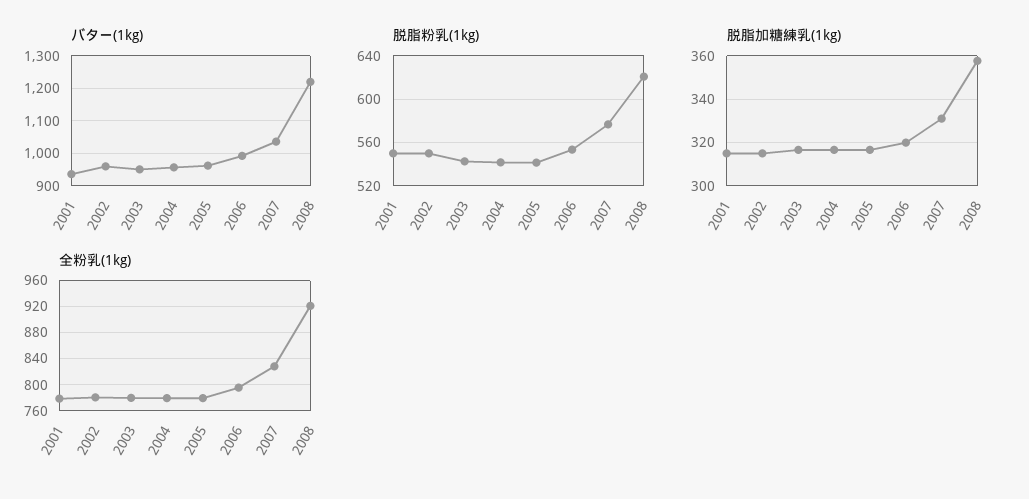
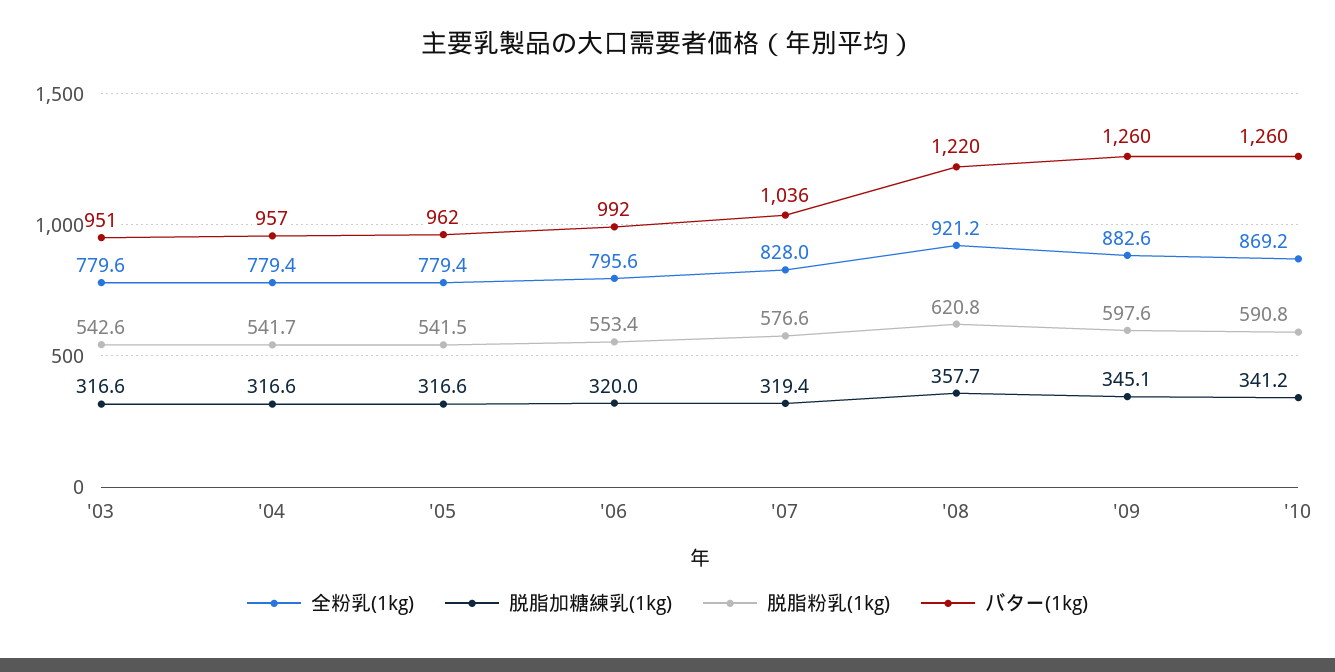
バター(1kg), 2001: 940 -> none
バター(1kg), 2002: 960 -> none
脱脂粉乳(1kg), 2001: 550 -> none
脱脂粉乳(1kg), 2002: 550 -> none
脱脂加糖練乳(1kg), 2001: 315 -> none
脱脂加糖練乳(1kg), 2002: 315 -> none
脱脂加糖練乳(1kg), 2007: 330 -> 319.4
全粉乳(1kg), 2001: 780 -> none
全粉乳(1kg), 2002: 780 -> none
全粉乳(1kg), '09: none -> 882.6
脱脂加糖練乳(1kg), '09: none -> 345.1
脱脂粉乳(1kg), '09: none -> 597.6
バター(1kg), '09: none -> 1260
全粉乳(1kg), '10: none -> 869.2
脱脂加糖練乳(1kg), '10: none -> 341.2
脱脂粉乳(1kg), '10: none -> 590.8
バター(1kg), '10: none -> 1260

